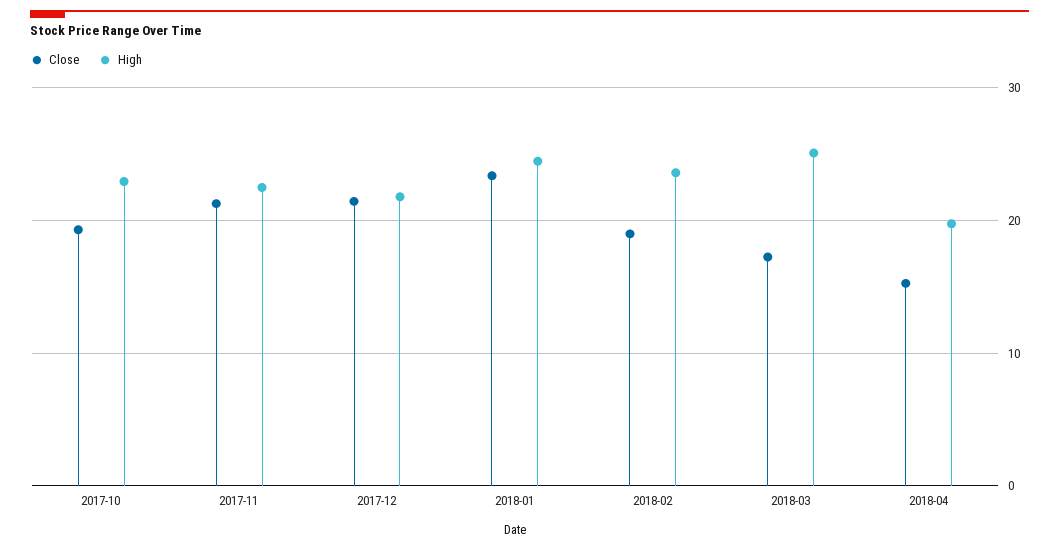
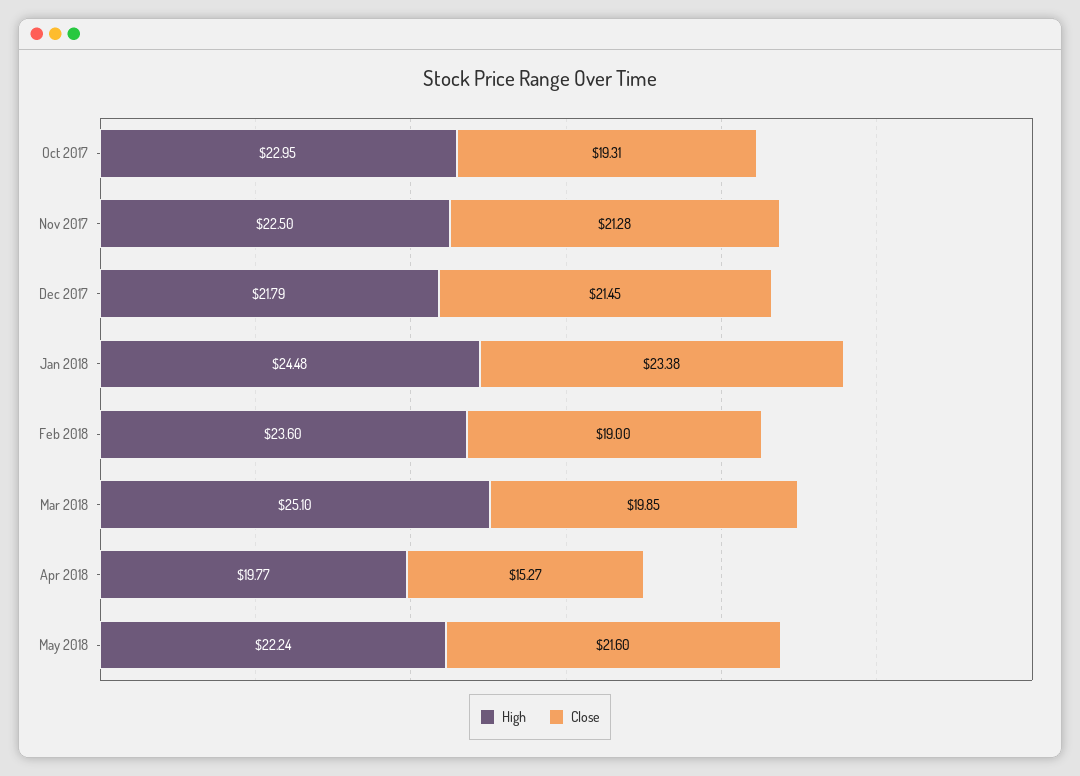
Close, 2018-03: 17 -> 19.85
High, May 2018: none -> 22.24
Close, May 2018: none -> 21.6

